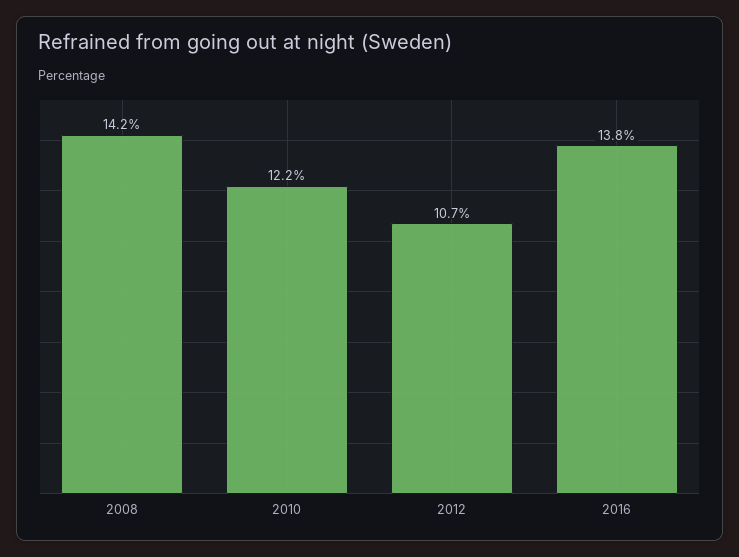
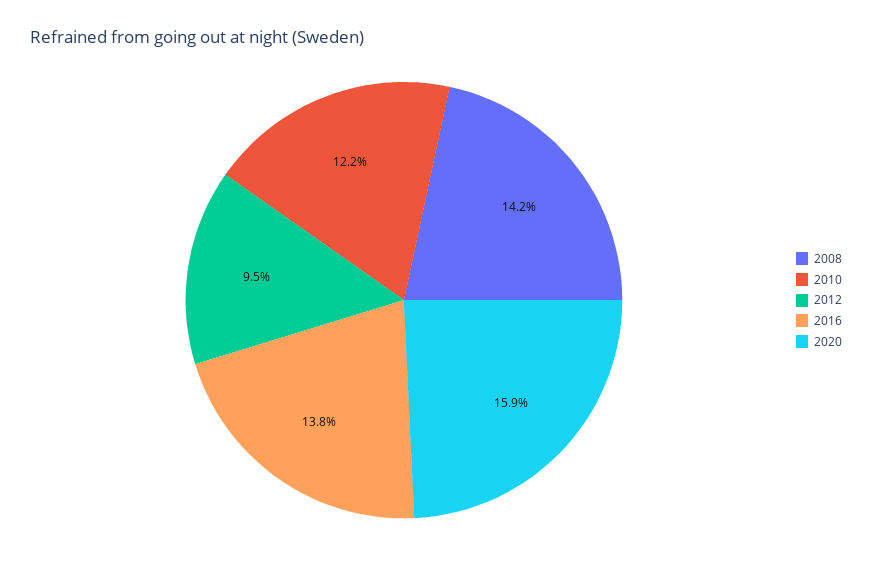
2012: 10.7 -> 9.5
2020: none -> 15.9

